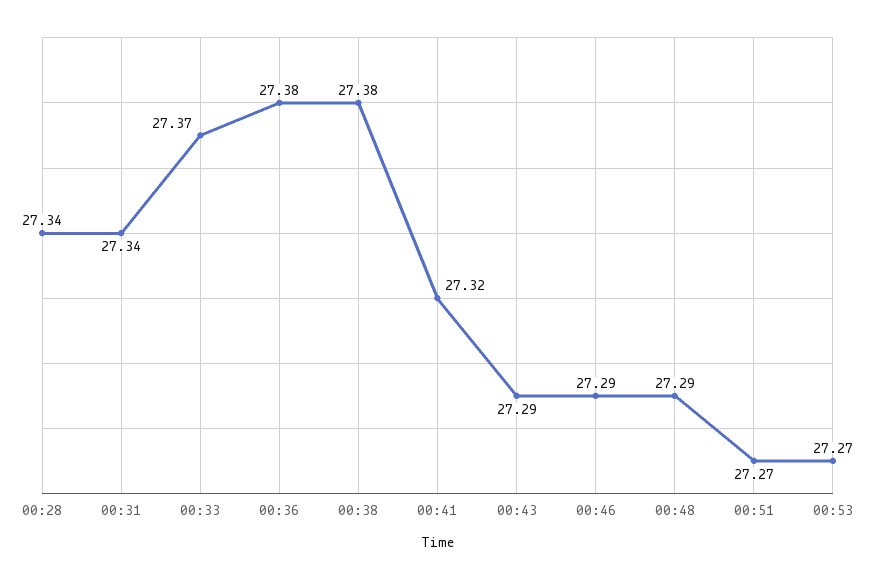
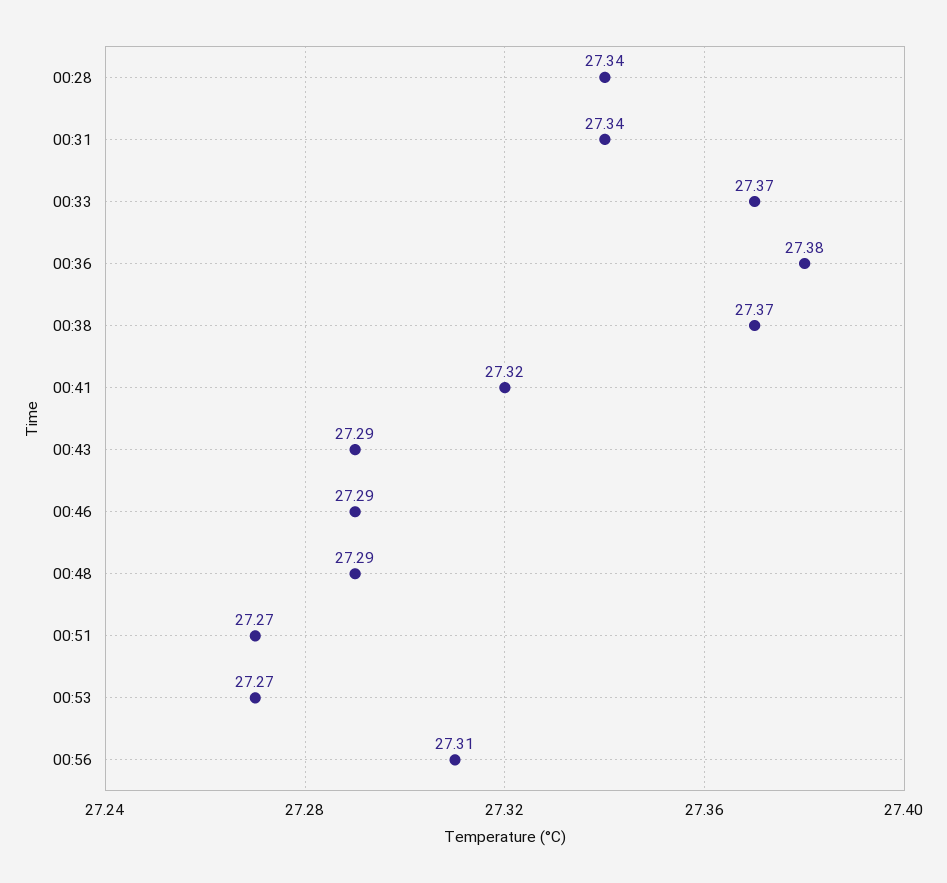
00:38: 27.38 -> 27.37
00:56: none -> 27.31

